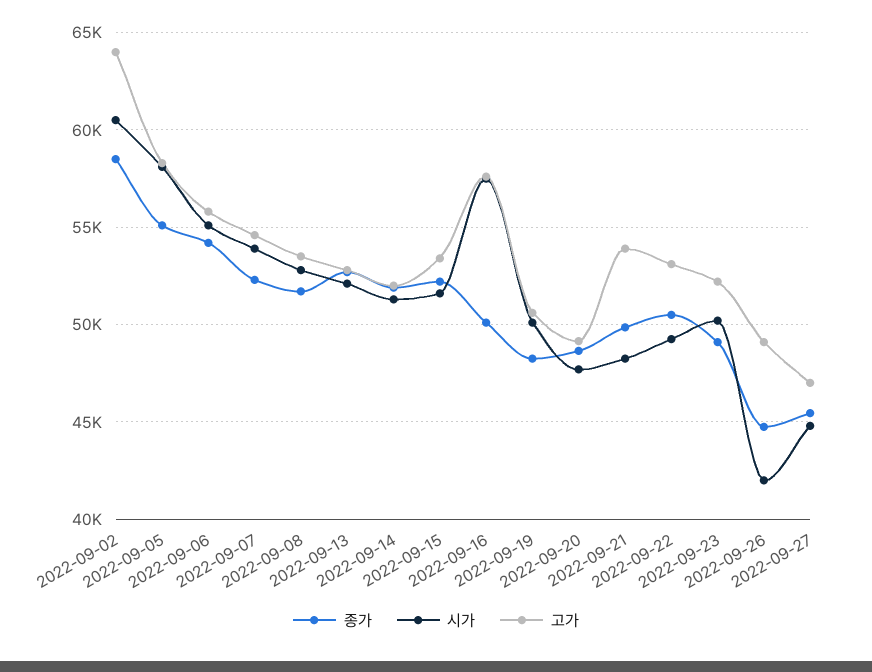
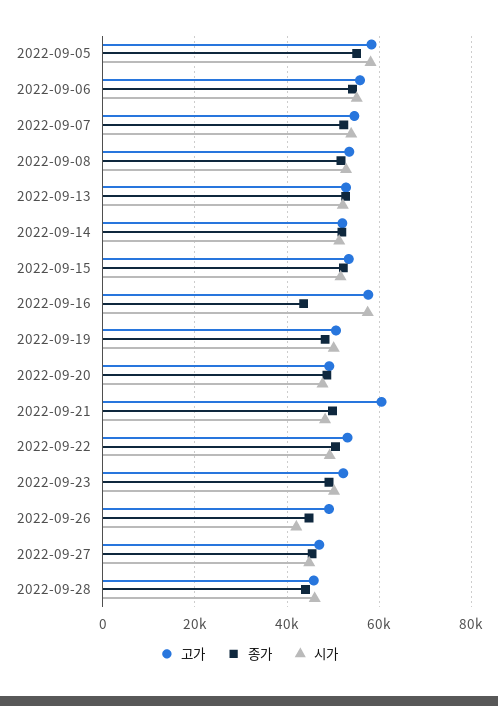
종가, 2022-09-02: 58500 -> none
시가, 2022-09-02: 60500 -> none
고가, 2022-09-02: 64000 -> none
종가, 2022-09-16: 50000 -> 44000
고가, 2022-09-21: 54000 -> 60000
고가, 2022-09-28: none -> 46000
종가, 2022-09-28: none -> 44000
시가, 2022-09-28: none -> 46000

